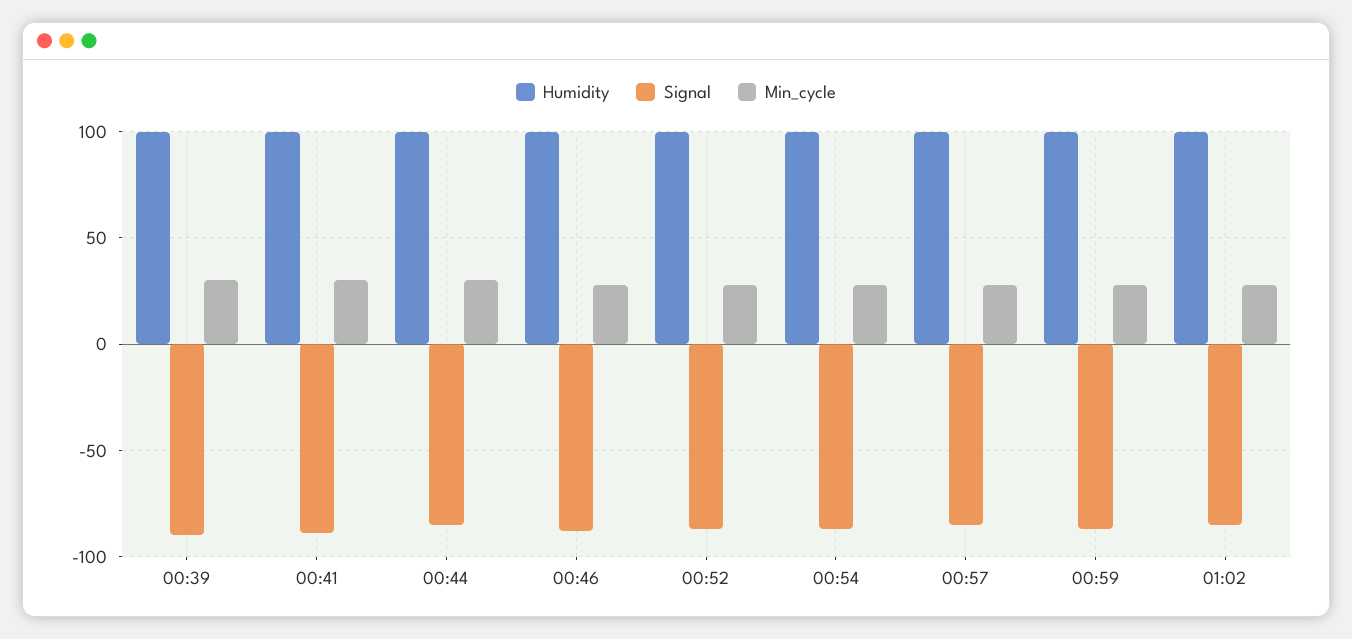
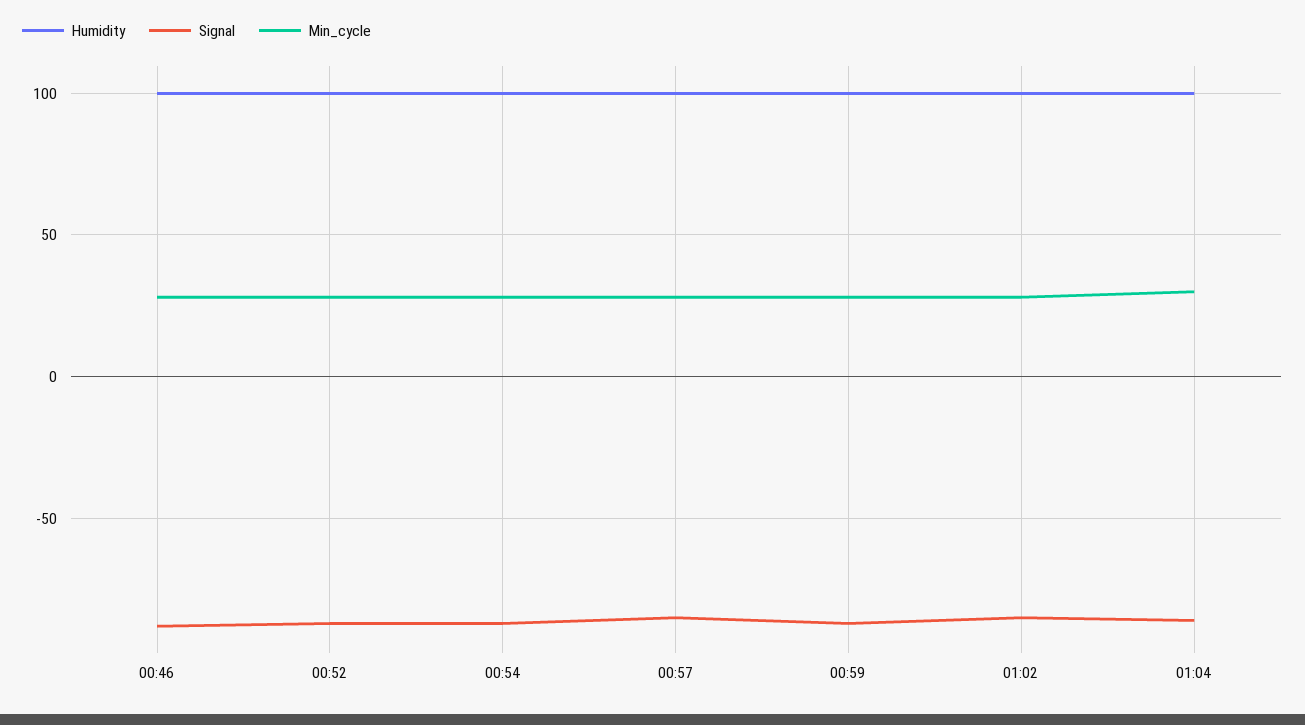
Humidity, 00:39: 100 -> none
Signal, 00:39: -90 -> none
Min_cycle, 00:39: 30 -> none
Humidity, 00:41: 100 -> none
Signal, 00:41: -90 -> none
Min_cycle, 00:41: 30 -> none
Humidity, 00:44: 100 -> none
Signal, 00:44: -85 -> none
Min_cycle, 00:44: 30 -> none
Humidity, 01:04: none -> 100
Signal, 01:04: none -> -85
Min_cycle, 01:04: none -> 30

